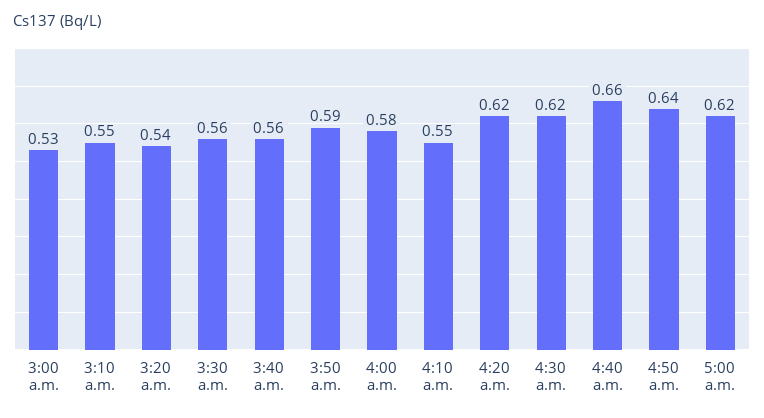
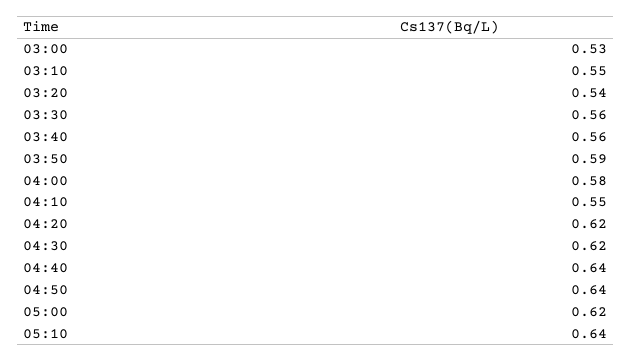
4:40 a.m.: 0.66 -> 0.64
05:10: none -> 0.64

